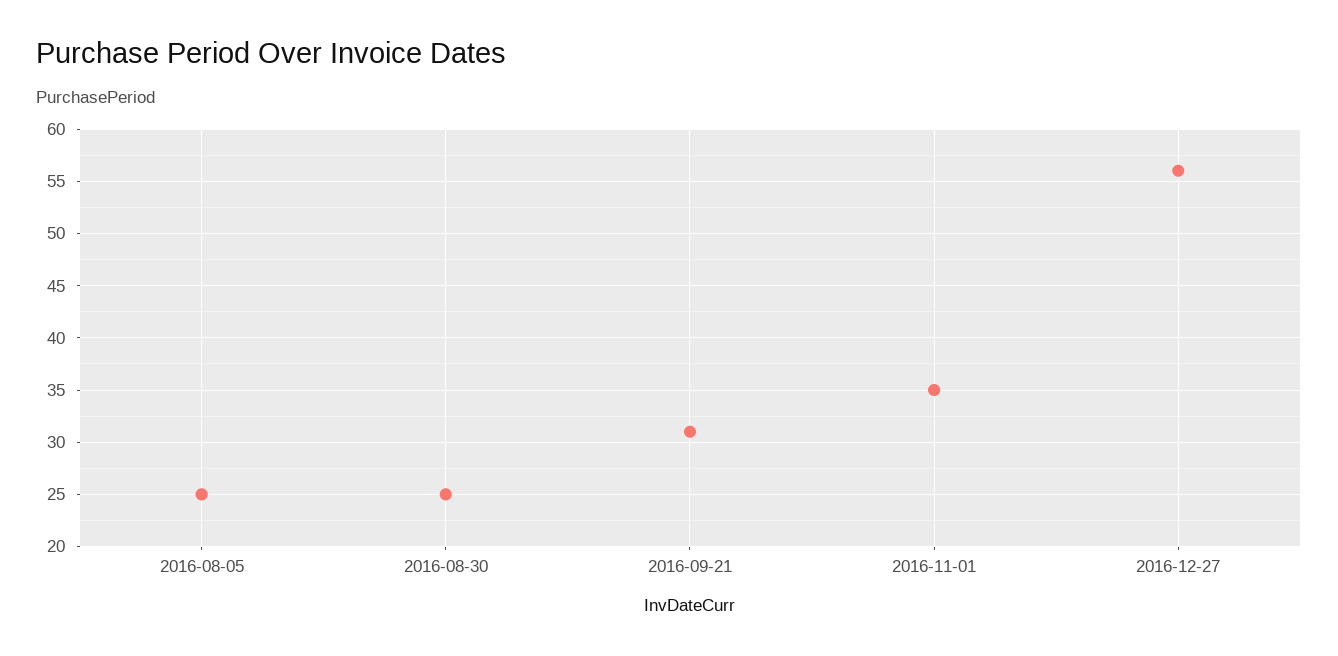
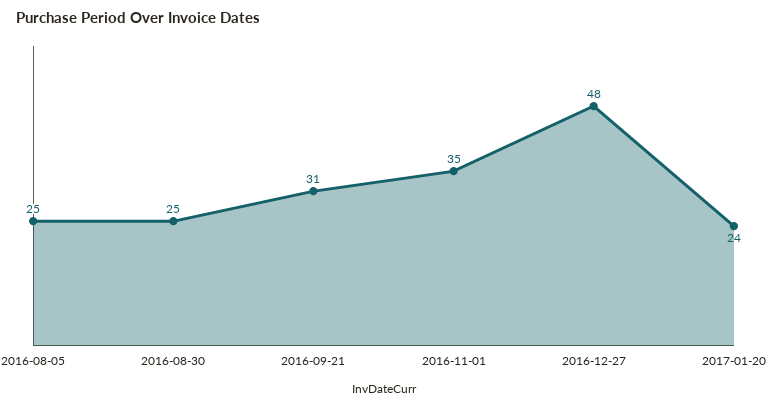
2016-12-27: 56 -> 48
2017-01-20: none -> 24

